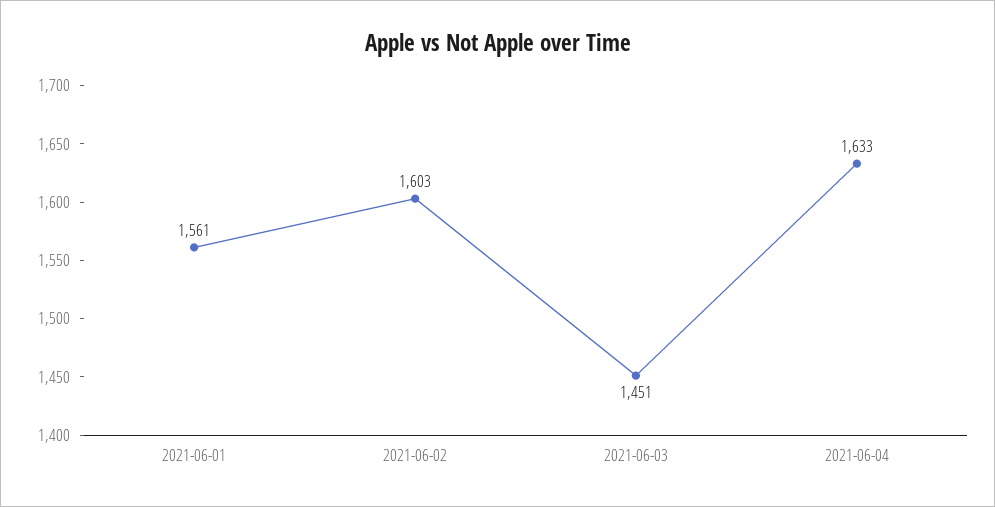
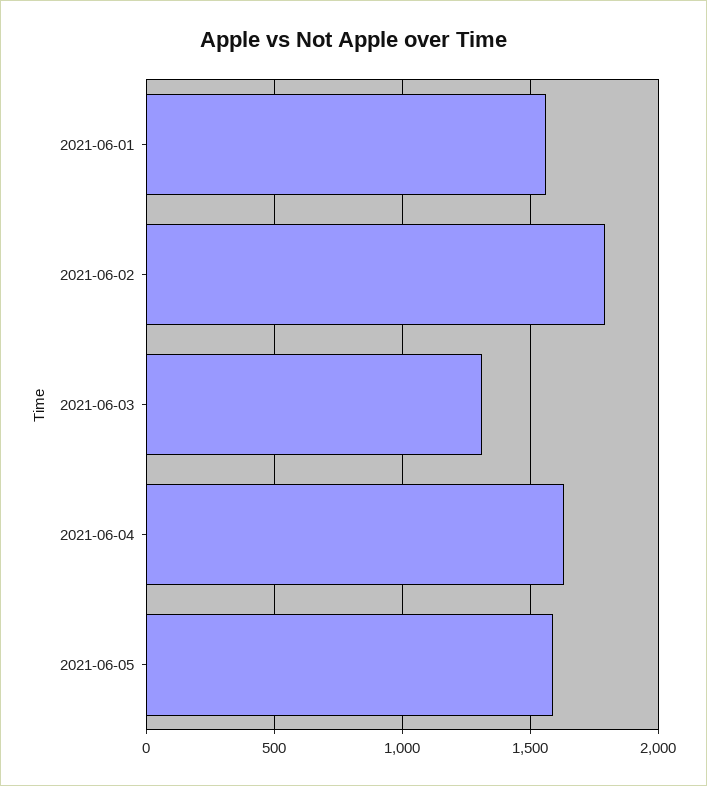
2021-06-02: 1603 -> 1800
2021-06-03: 1451 -> 1300
2021-06-05: none -> 1600

